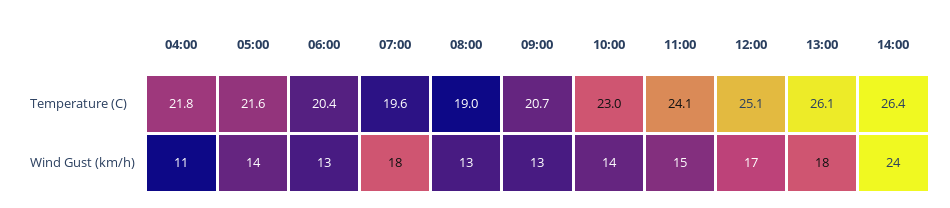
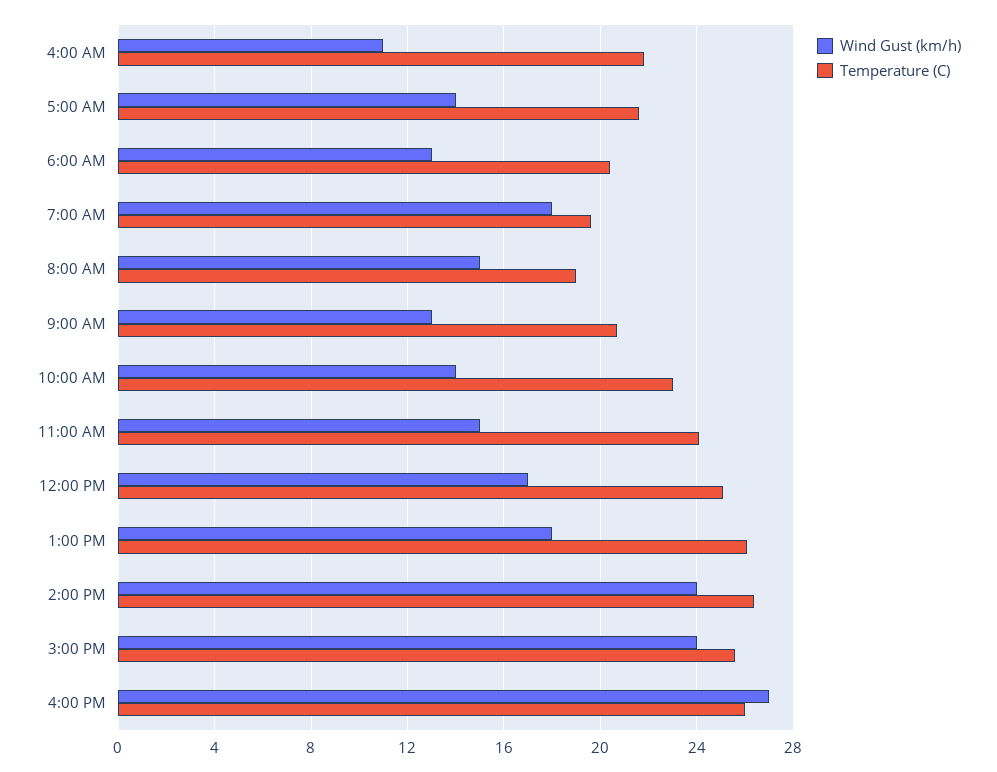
Wind Gust (km/h), 08:00: 13 -> 15
Wind Gust (km/h), 3:00 PM: none -> 24
Temperature (C), 3:00 PM: none -> 25.5
Wind Gust (km/h), 4:00 PM: none -> 27
Temperature (C), 4:00 PM: none -> 26

